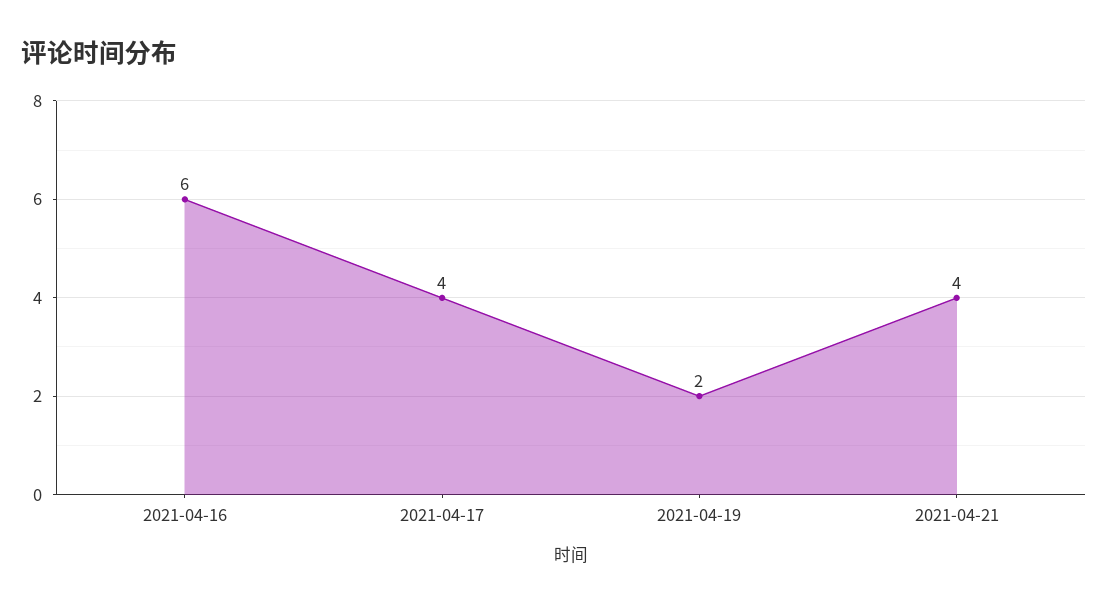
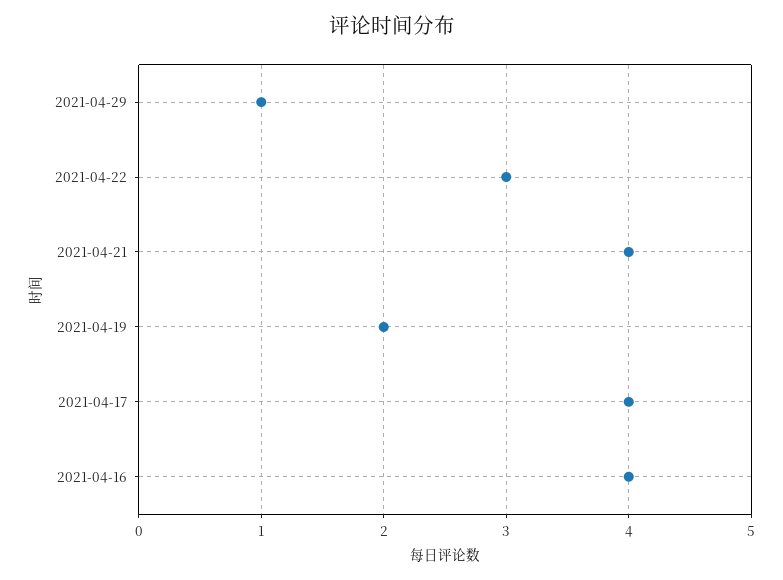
2021-04-16: 6 -> 4
2021-04-29: none -> 1
2021-04-22: none -> 3

